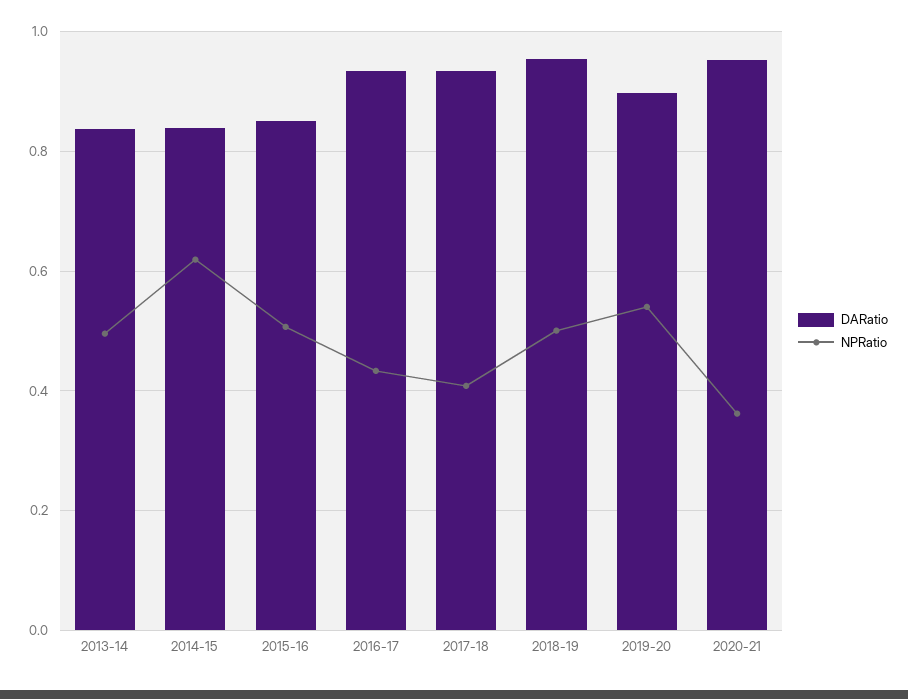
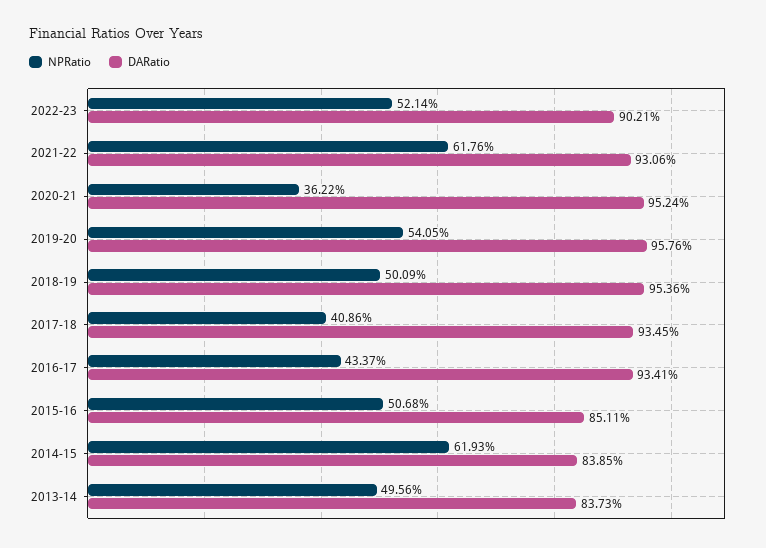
DARatio, 2019-20: 0.9 -> 0.9576
NPRatio, 2022-23: none -> 0.5214
DARatio, 2022-23: none -> 0.9021
NPRatio, 2021-22: none -> 0.6176
DARatio, 2021-22: none -> 0.9306

